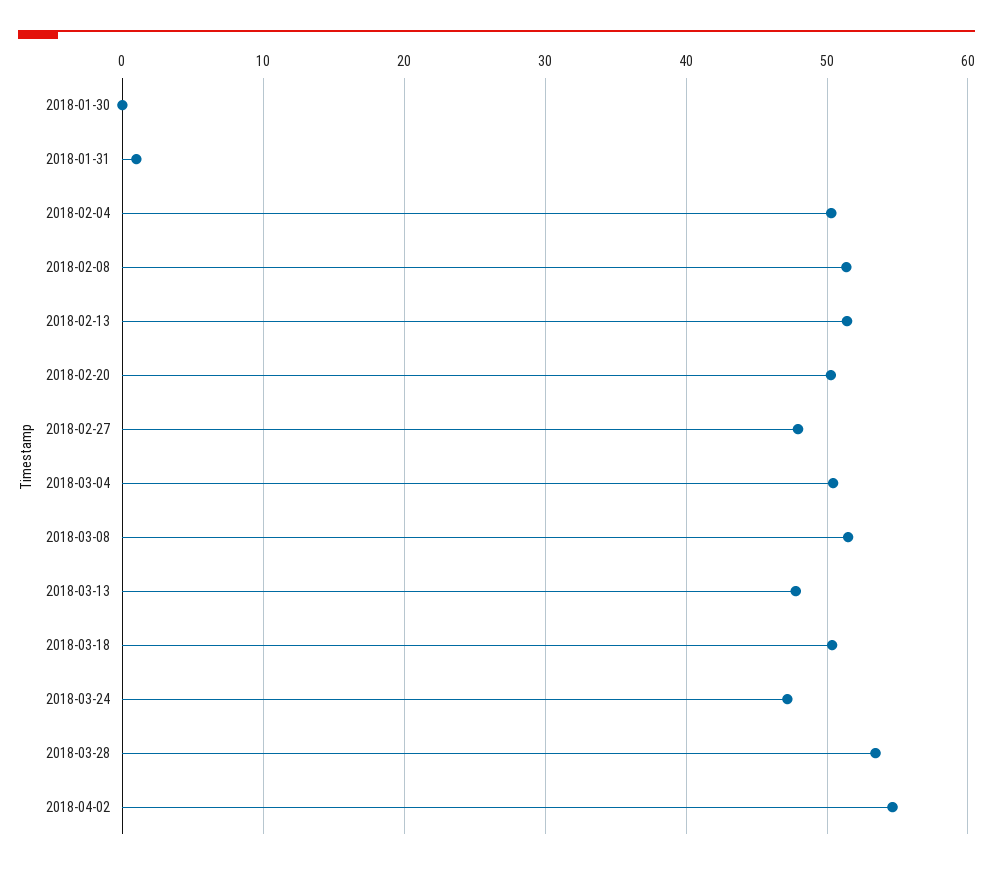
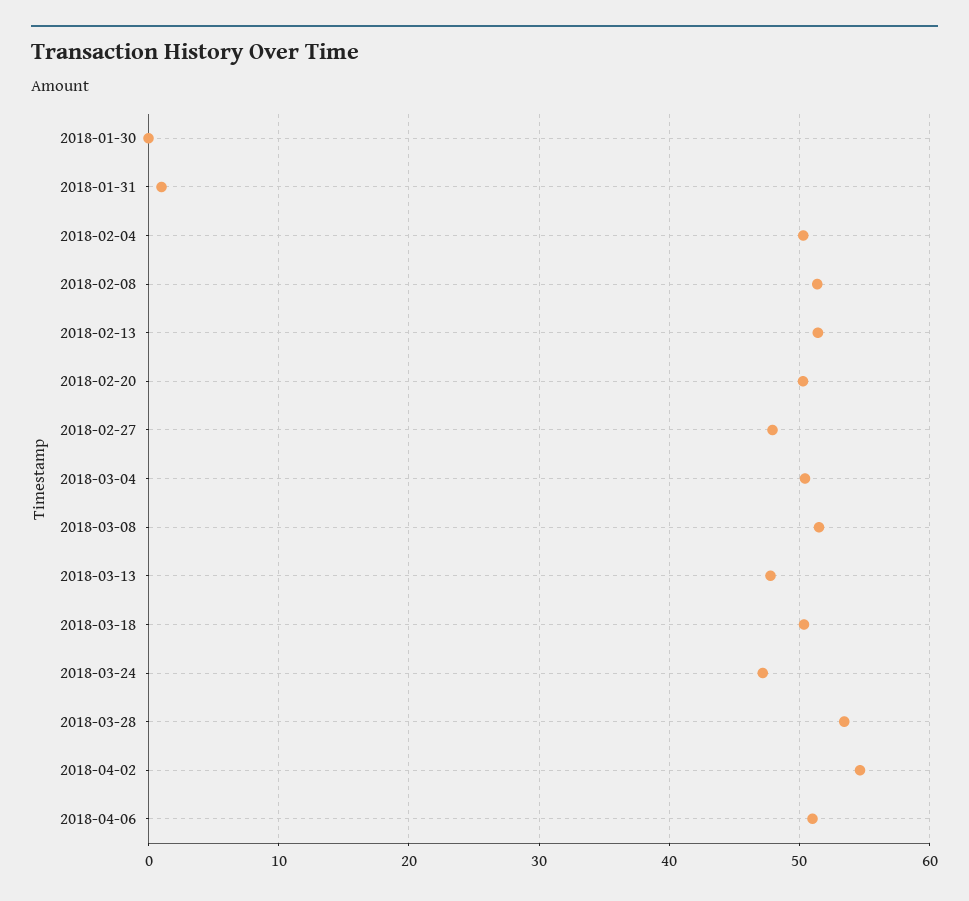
2018-04-06: none -> 51

